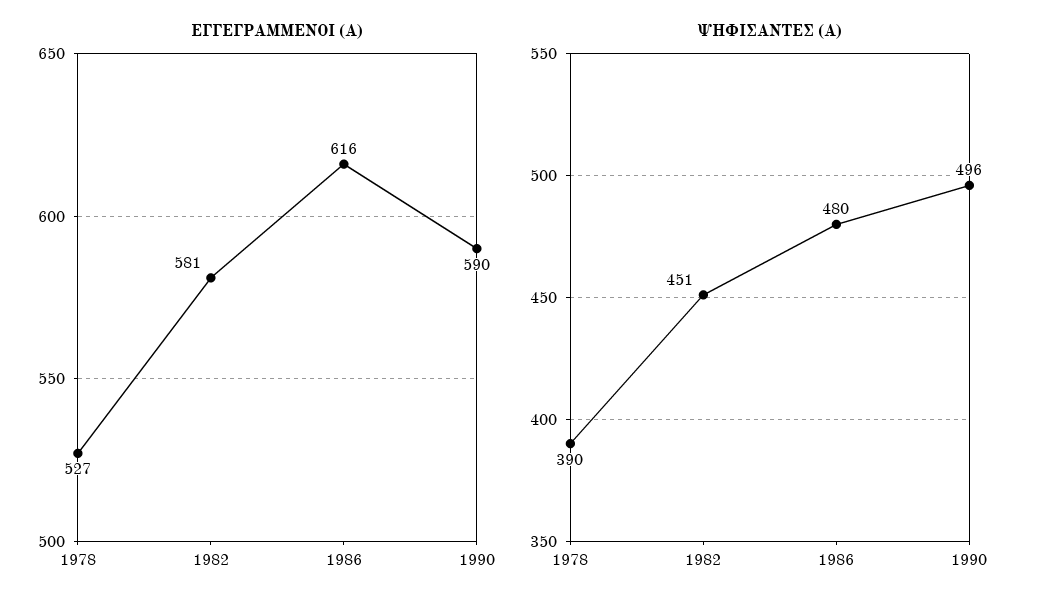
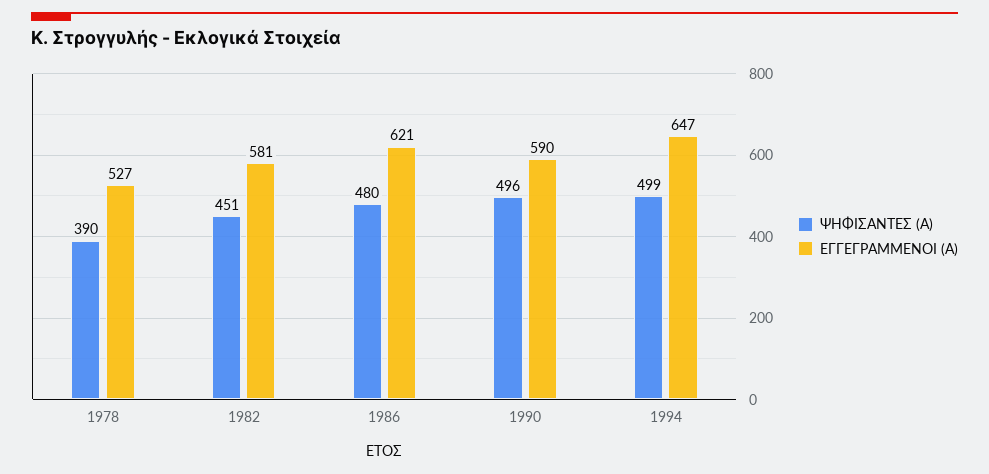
ΕΓΓΕΓΡΑΜΜΕΝΟΙ (Α), 1986: 616 -> 621
ΨΗΦΙΣΑΝΤΕΣ (Α), 1994: none -> 499
ΕΓΓΕΓΡΑΜΜΕΝΟΙ (Α), 1994: none -> 647

